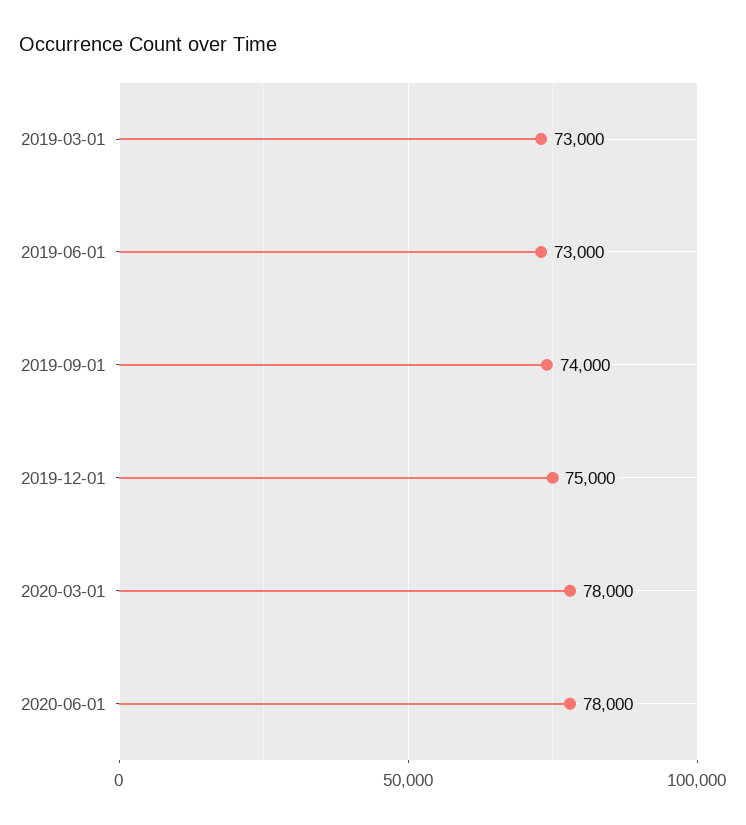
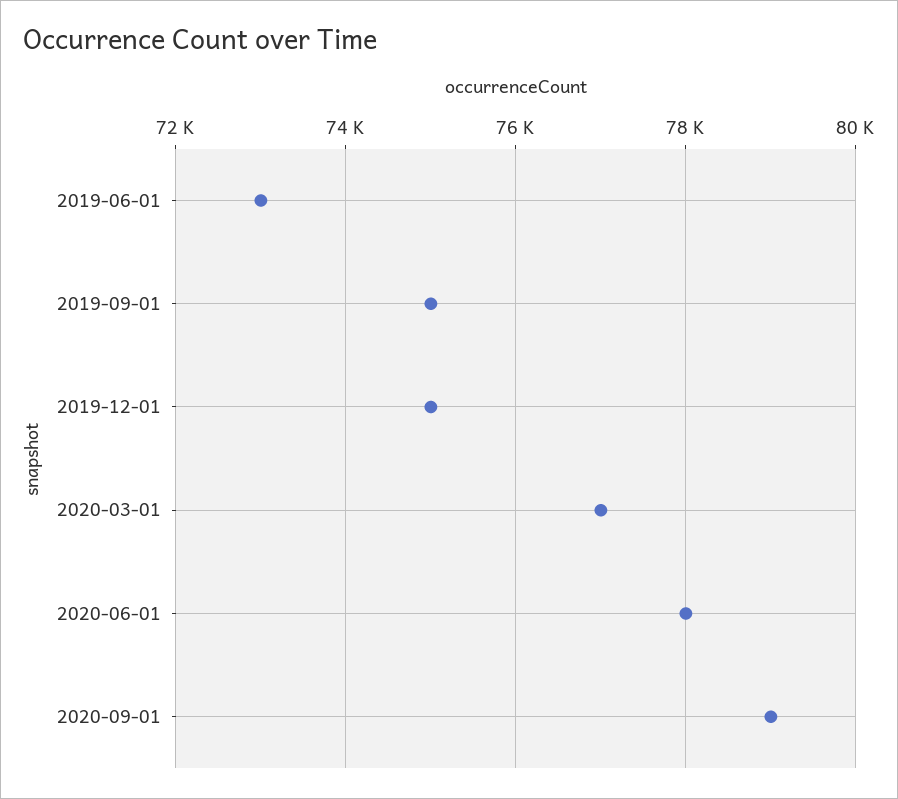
2019-03-01: 73000 -> none
2019-09-01: 74000 -> 75000
2020-03-01: 78000 -> 77000
2020-09-01: none -> 79000

